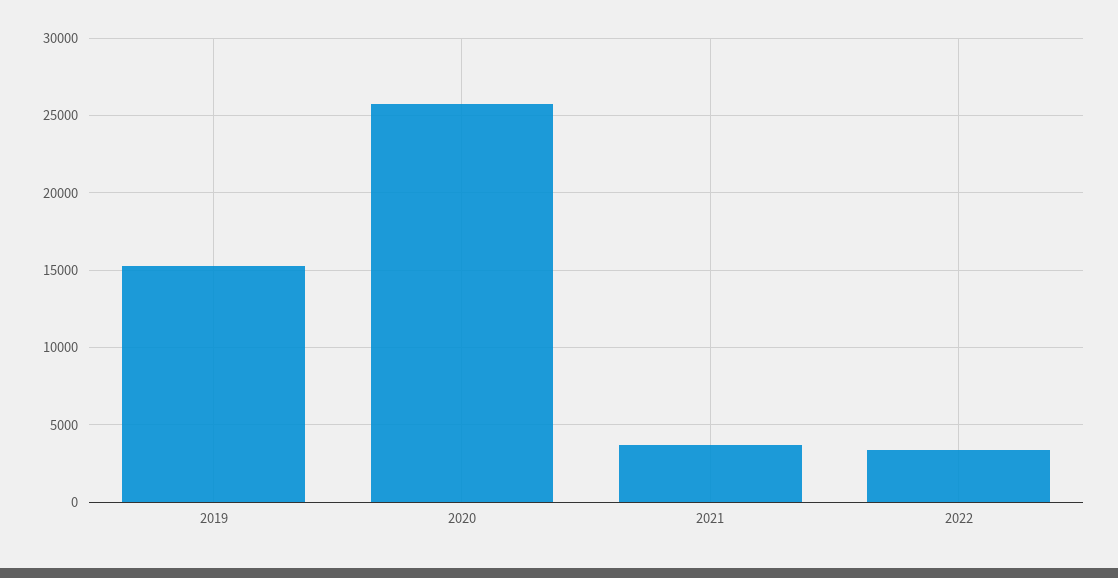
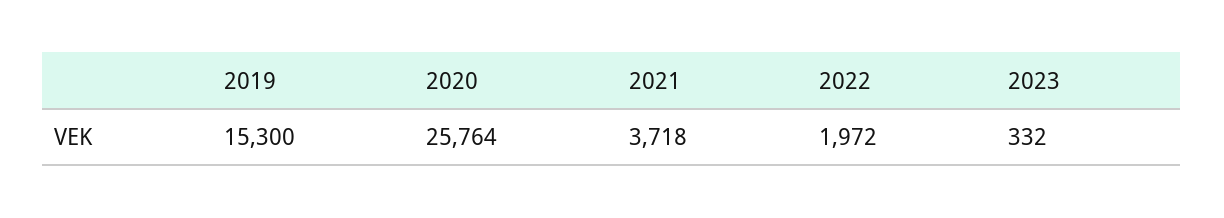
2022: 3500 -> 1972
2023: none -> 332

